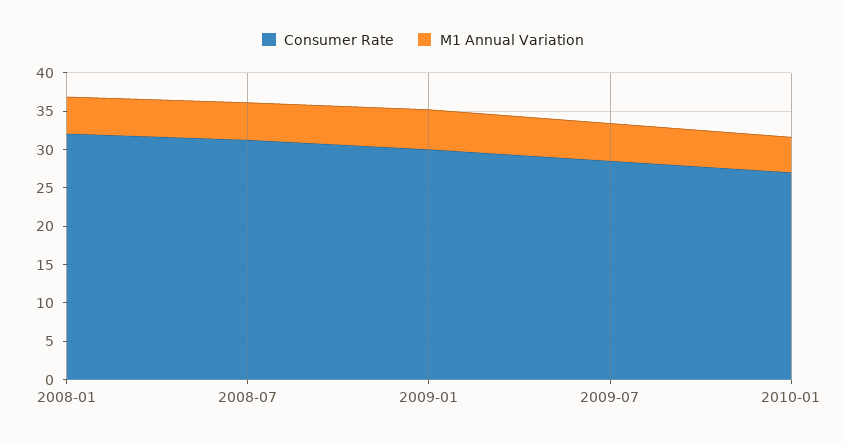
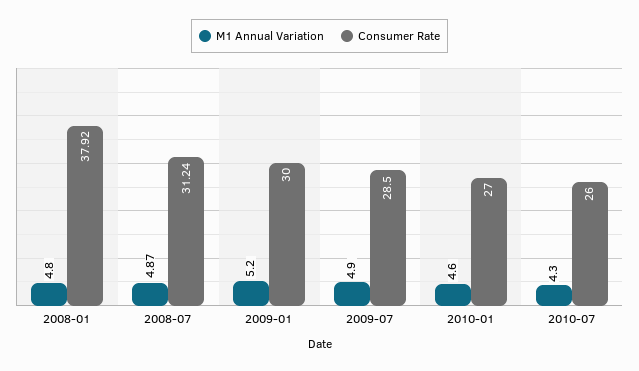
Consumer Rate, 2008-01: 32.5 -> 37.92
M1 Annual Variation, 2010-07: none -> 4.3
Consumer Rate, 2010-07: none -> 26

